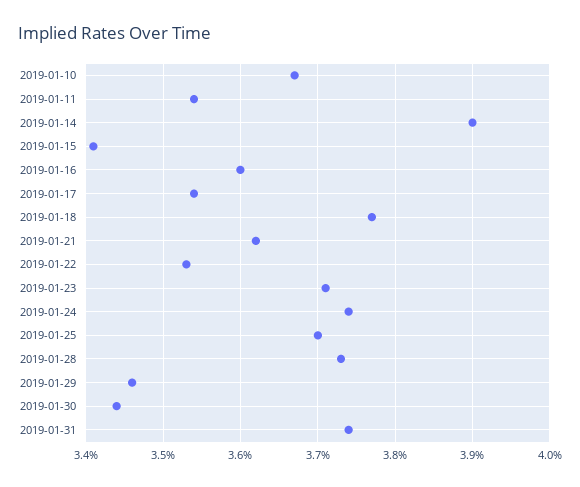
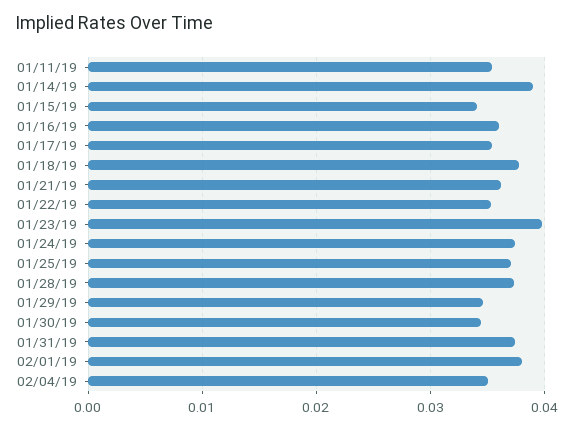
2019-01-10: 0.0367 -> none
2019-01-23: 0.0371 -> 0.04
02/01/19: none -> 0.038
02/04/19: none -> 0.035

